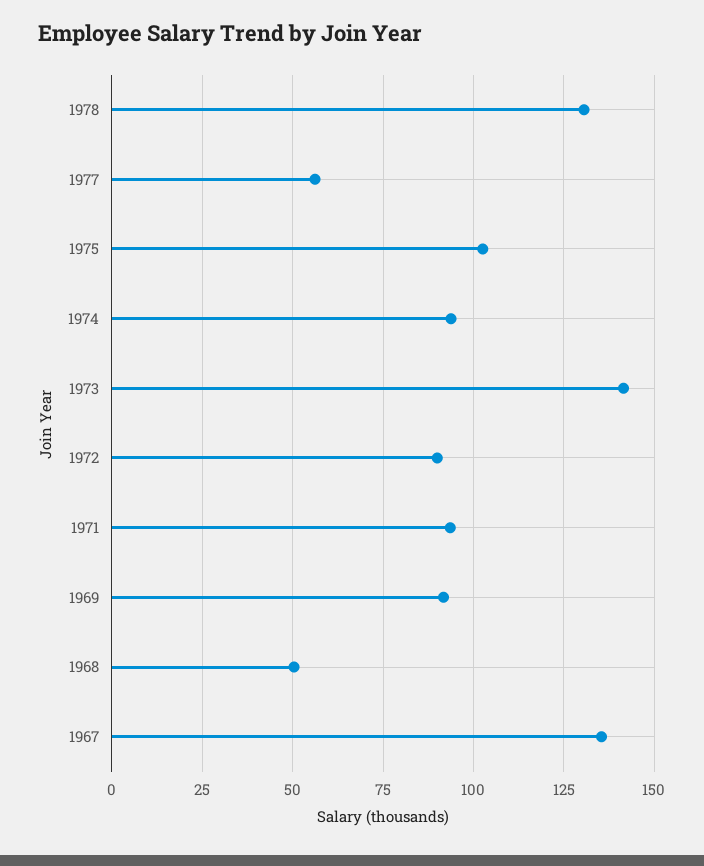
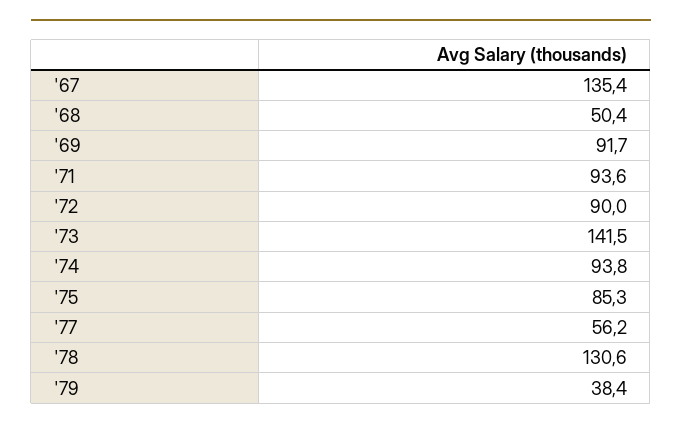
1975: 102.5 -> 85.3
'79: none -> 38.4

